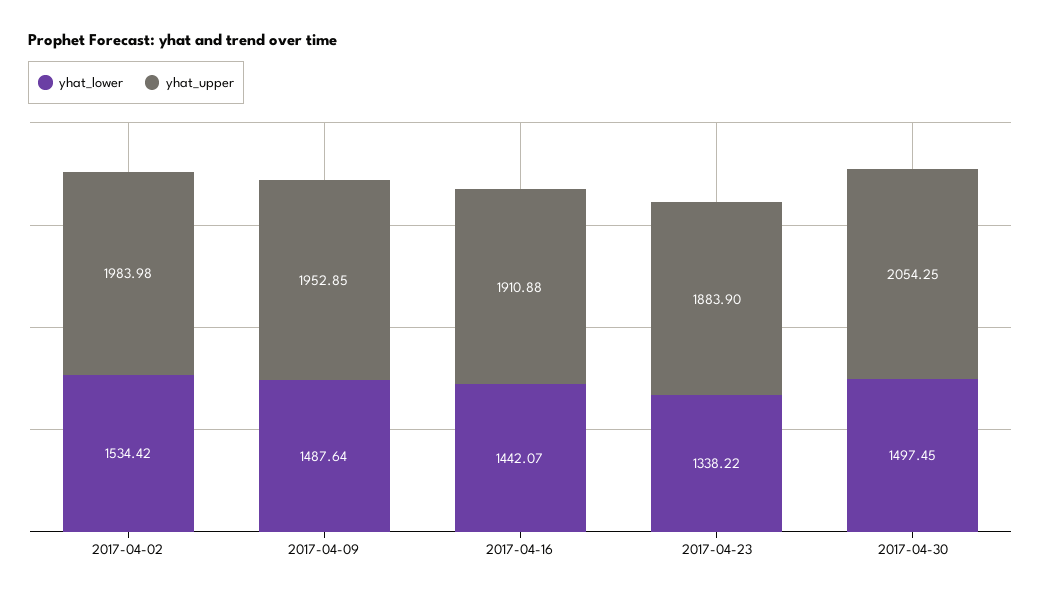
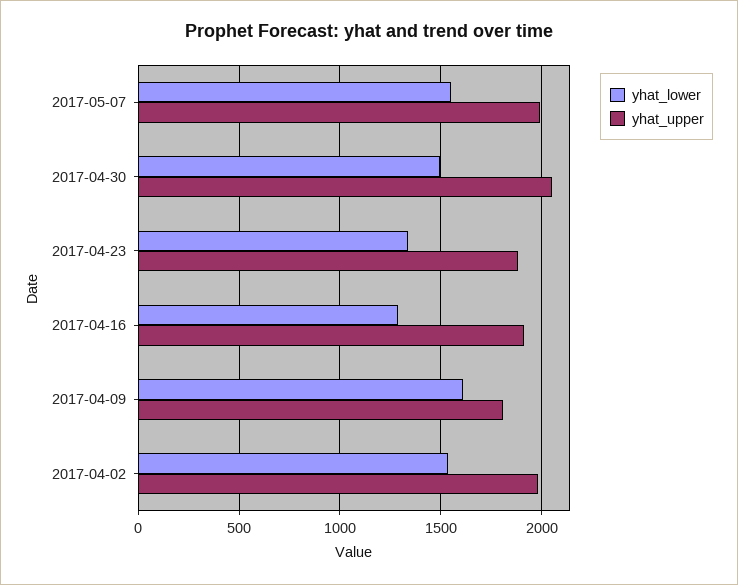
yhat_lower, 2017-04-09: 1487.64 -> 1600
yhat_upper, 2017-04-09: 1952.85 -> 1800
yhat_lower, 2017-04-16: 1442.07 -> 1300
yhat_lower, 2017-05-07: none -> 1550
yhat_upper, 2017-05-07: none -> 2000

